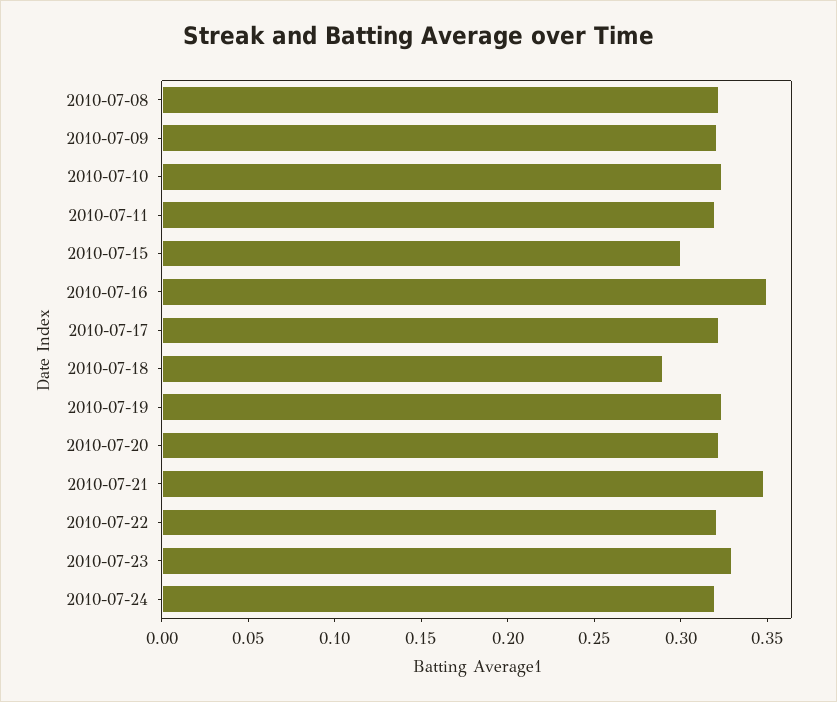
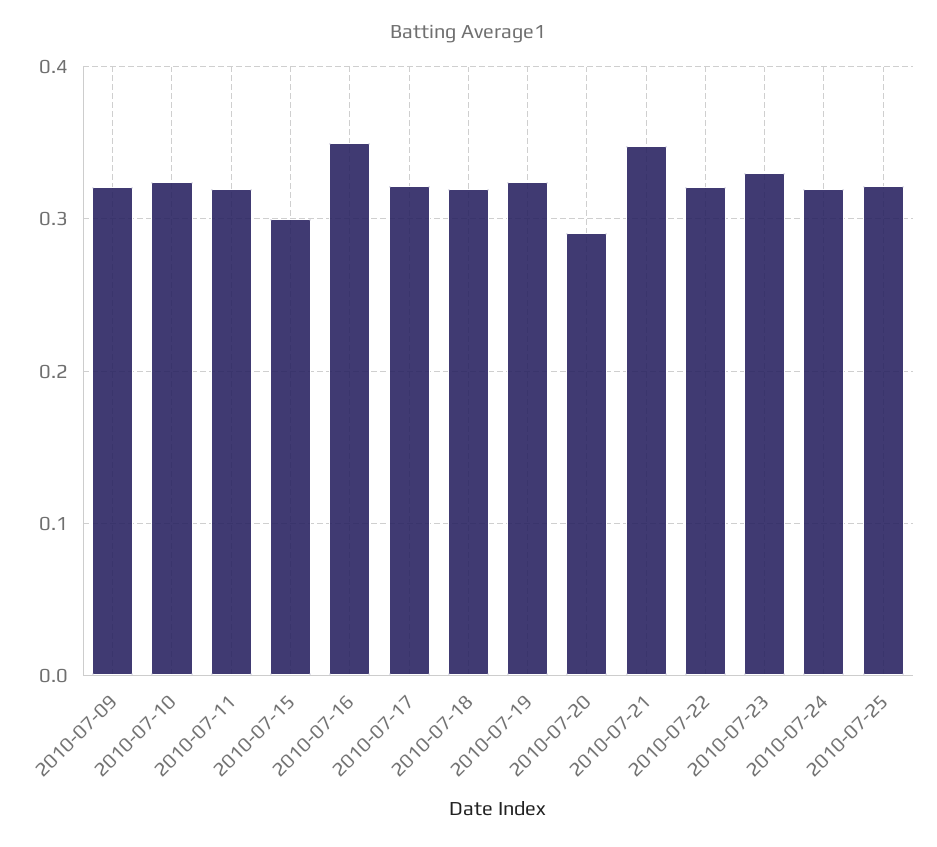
2010-07-08: 0.32 -> none
2010-07-18: 0.29 -> 0.32
2010-07-20: 0.32 -> 0.29
2010-07-25: none -> 0.32

